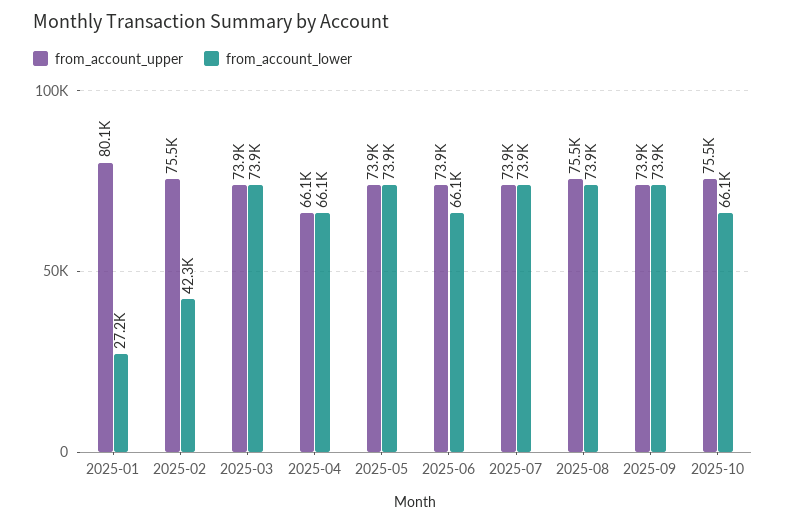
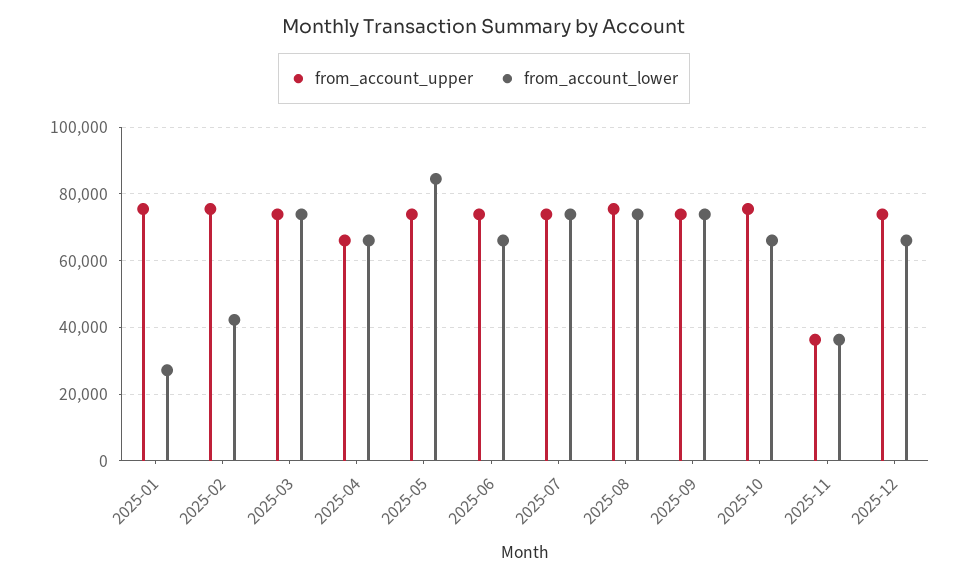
from_account_upper, 2025-01: 80100 -> 76000
from_account_lower, 2025-05: 73900 -> 84000
from_account_upper, 2025-11: none -> 36000
from_account_lower, 2025-11: none -> 36000
from_account_upper, 2025-12: none -> 74000
from_account_lower, 2025-12: none -> 66000

